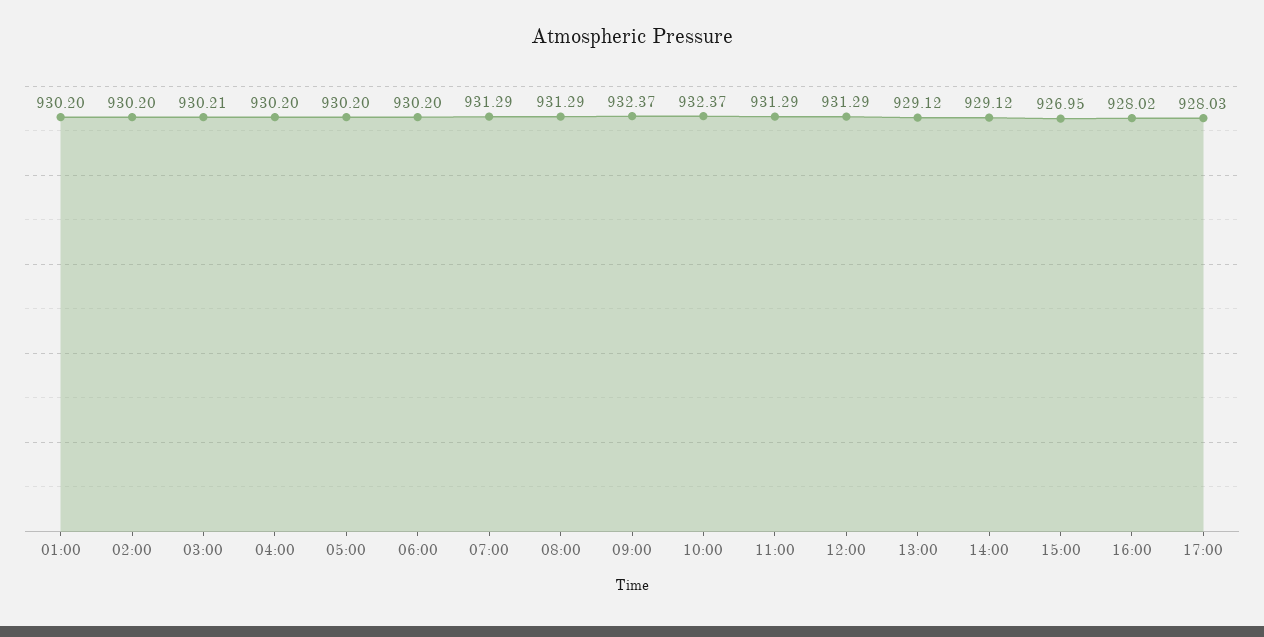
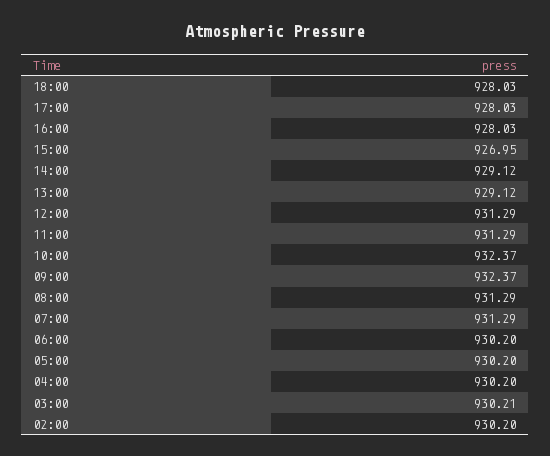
01:00: 930.2 -> none
16:00: 928.02 -> 928.03
18:00: none -> 928.03

